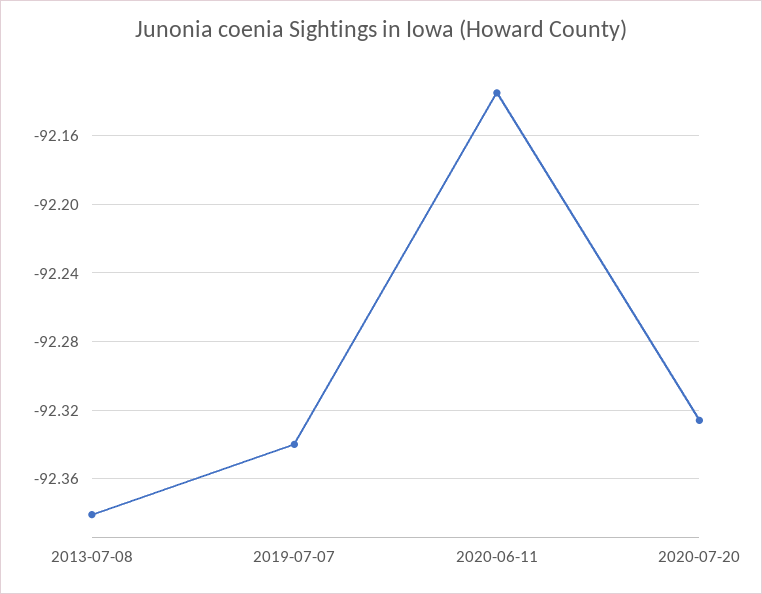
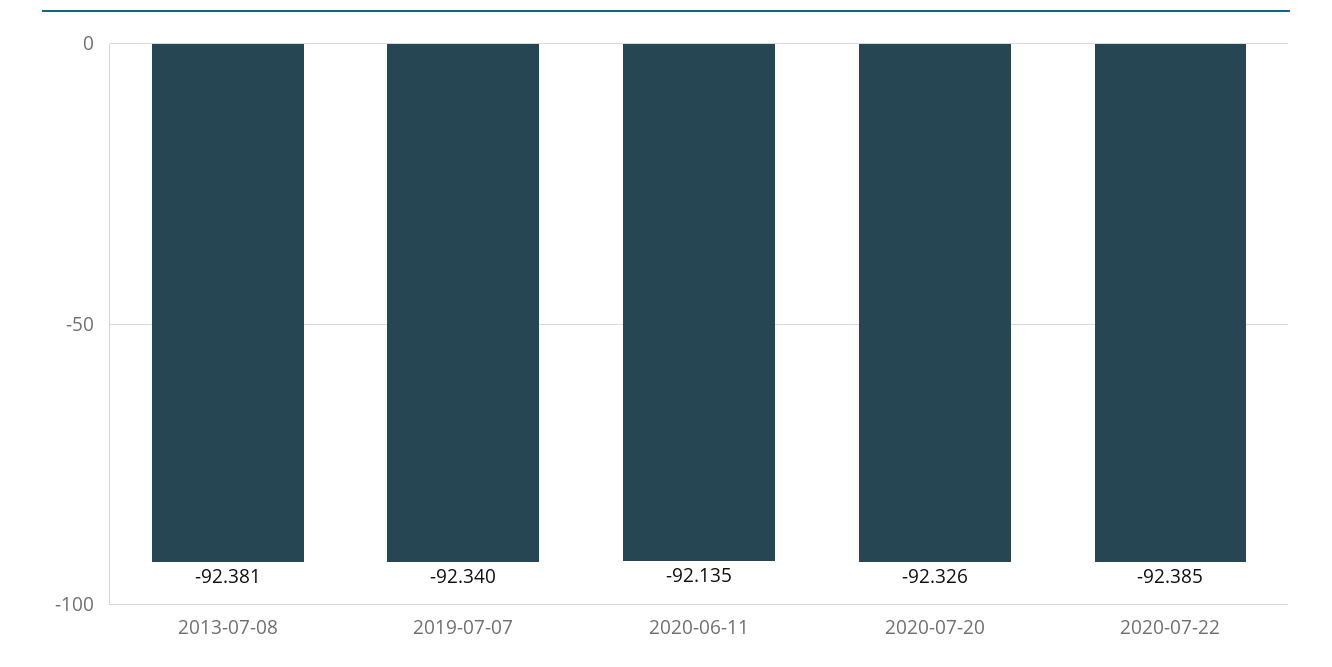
2020-07-22: none -> -92.385

